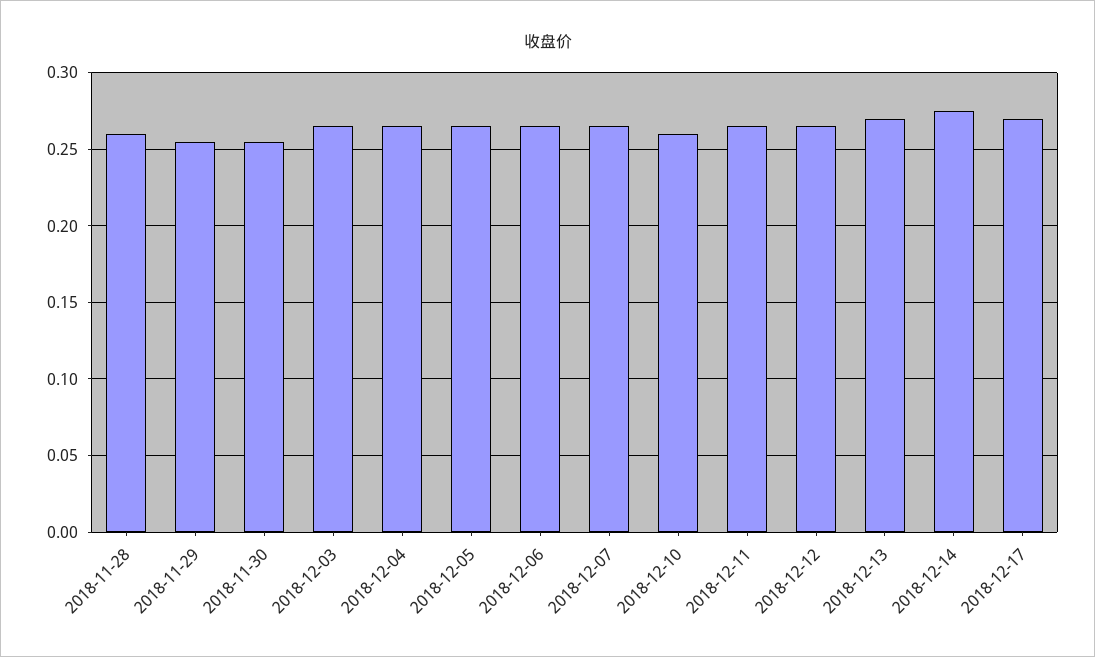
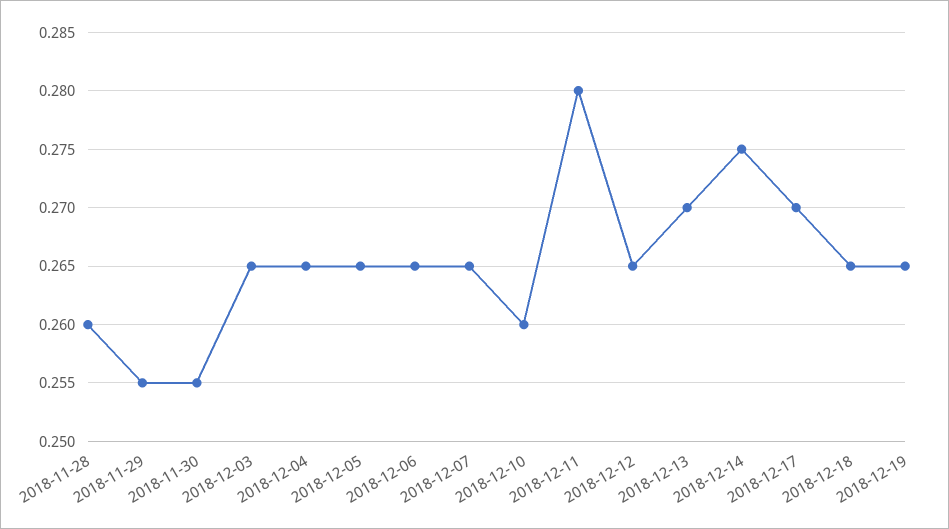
2018-12-11: 0.265 -> 0.28
2018-12-18: none -> 0.265
2018-12-19: none -> 0.265

